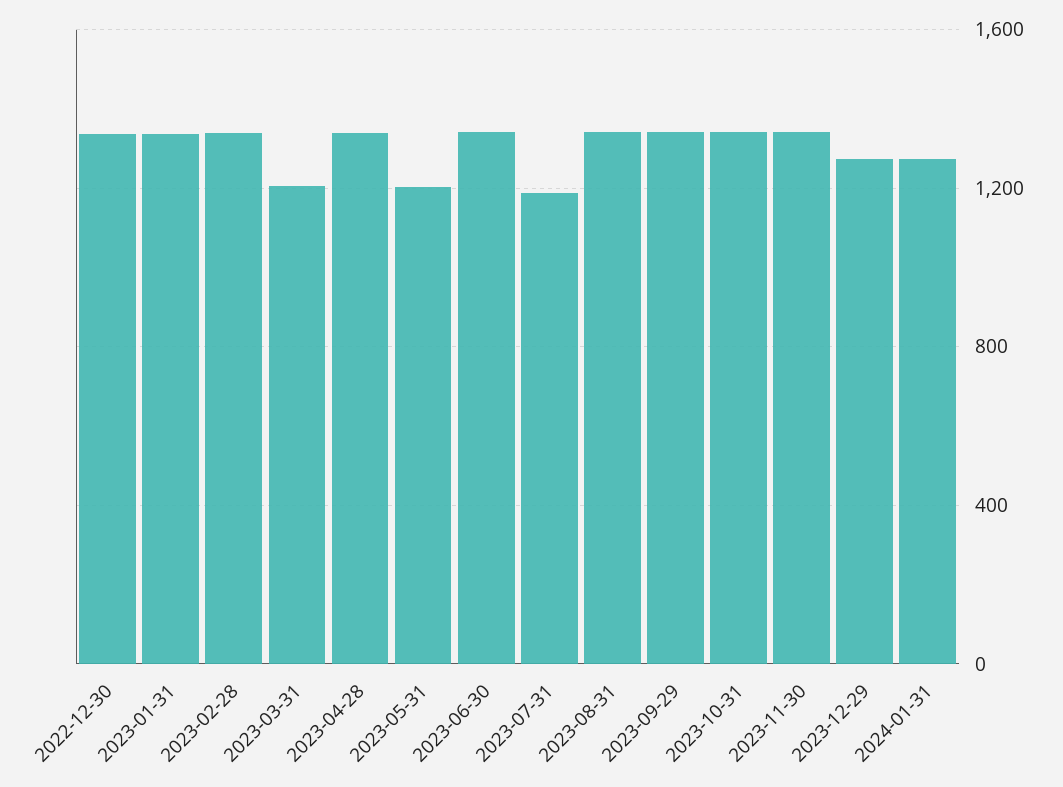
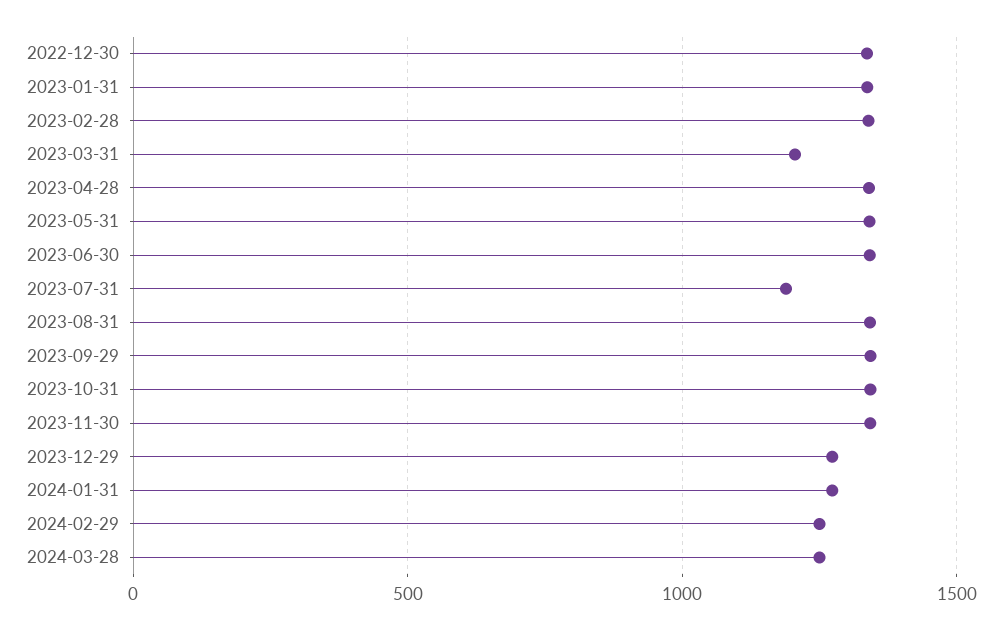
2023-05-31: 1200 -> 1350
2024-02-29: none -> 1250
2024-03-28: none -> 1250

